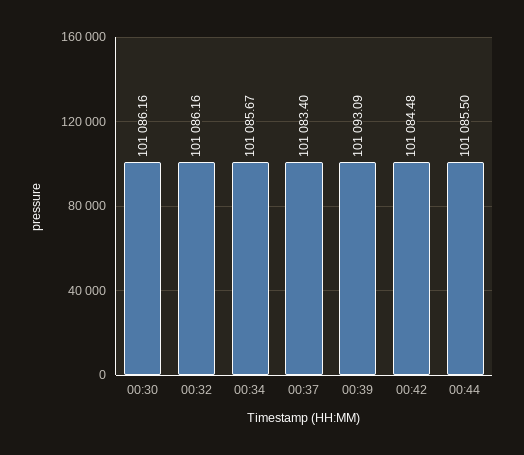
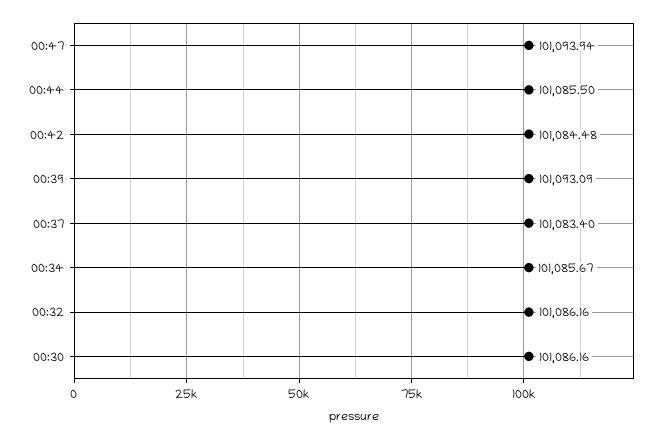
00:47: none -> 101093.94

